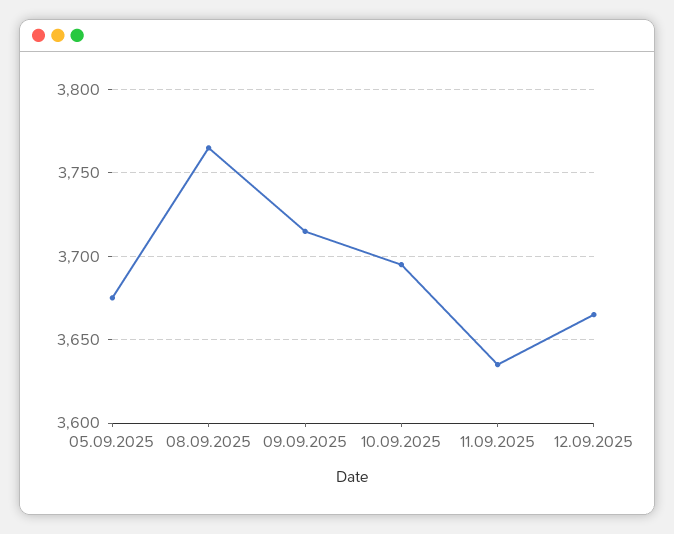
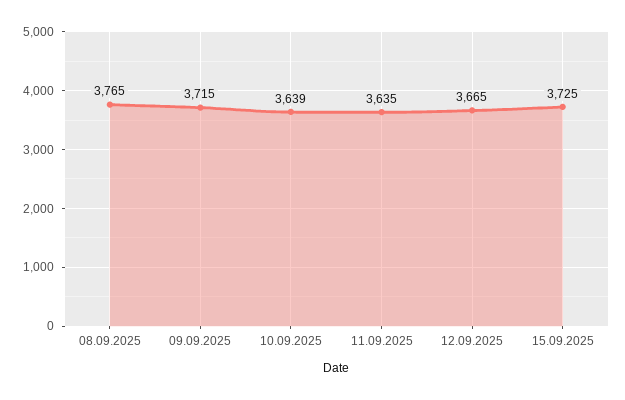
05.09.2025: 3675 -> none
10.09.2025: 3695 -> 3639
15.09.2025: none -> 3725

